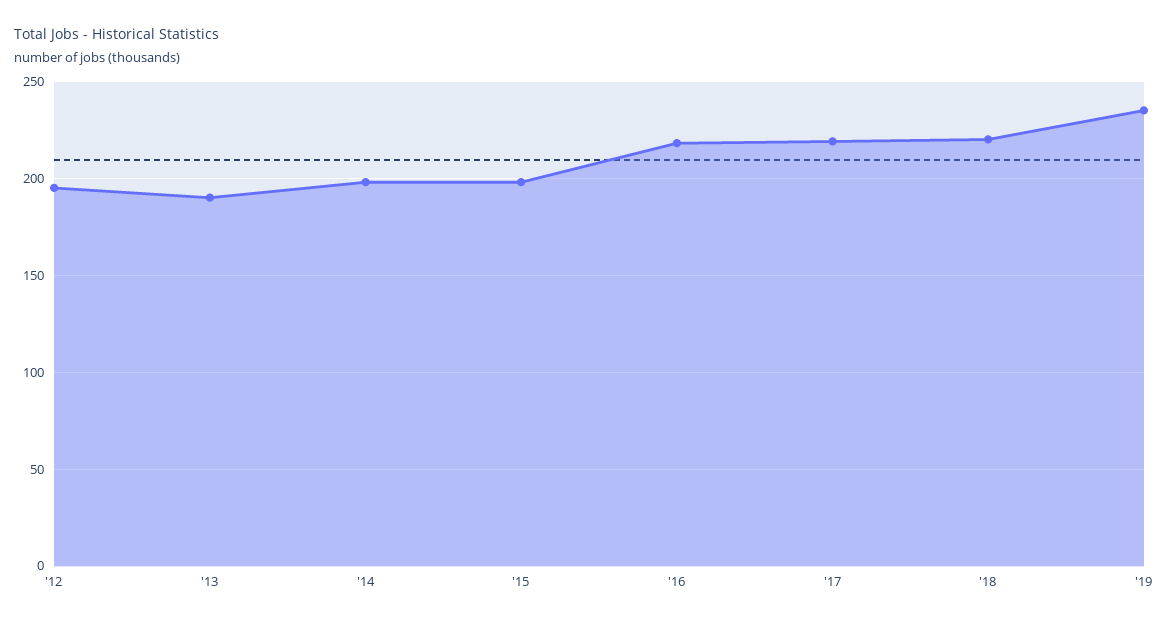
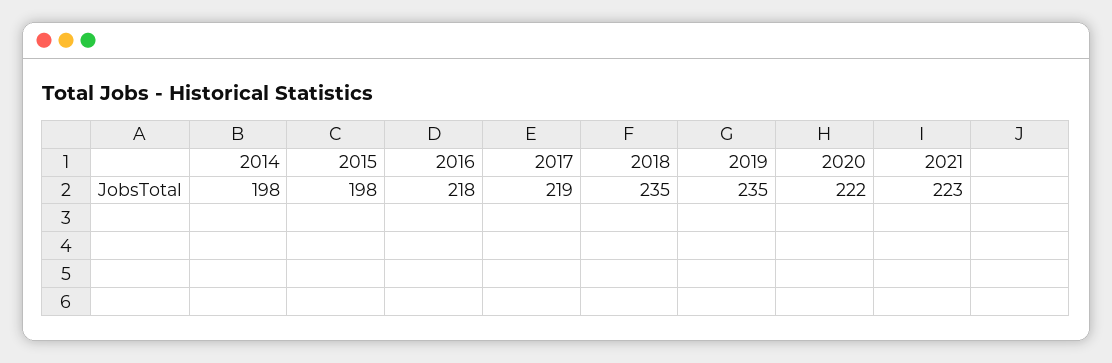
'12: 195 -> none
'13: 190 -> none
'18: 220 -> 235
2020: none -> 222
2021: none -> 223

